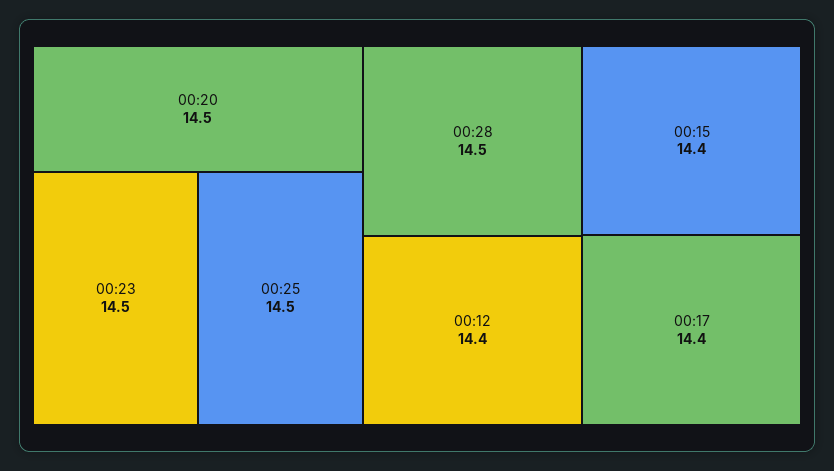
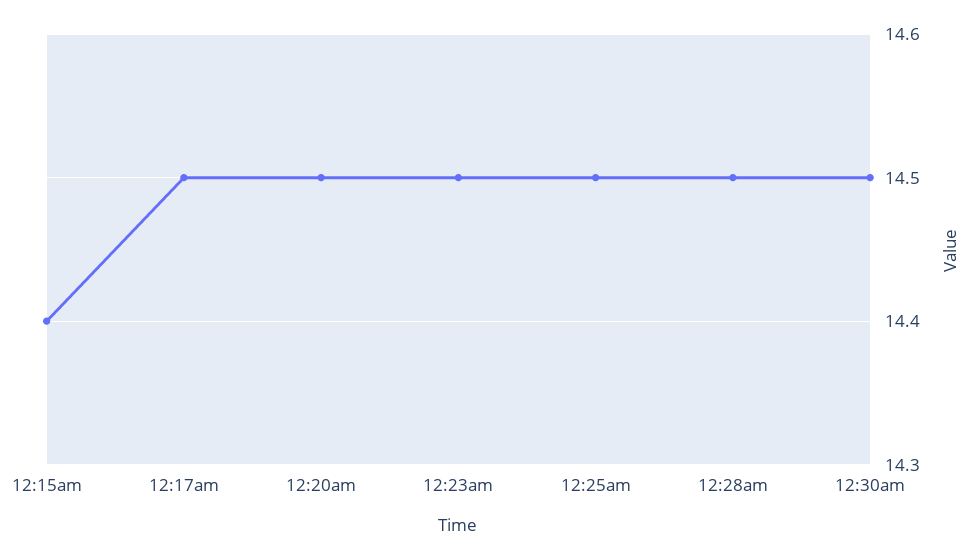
00:12: 14.4 -> none
00:17: 14.4 -> 14.5
12:30am: none -> 14.5

